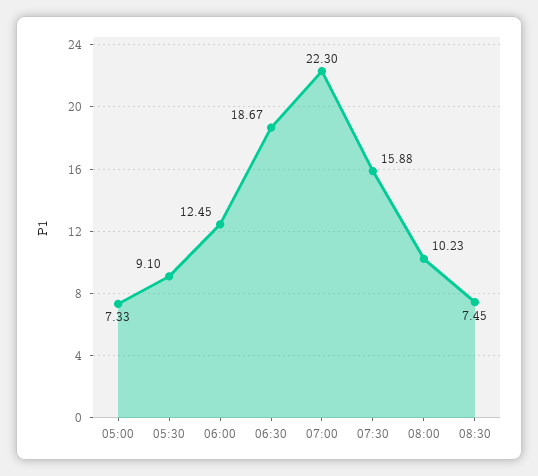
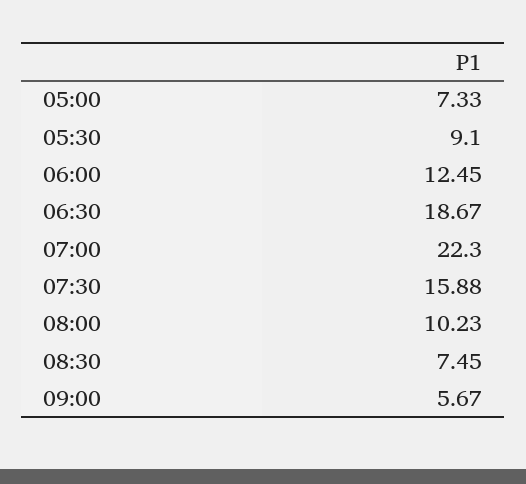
09:00: none -> 5.67

